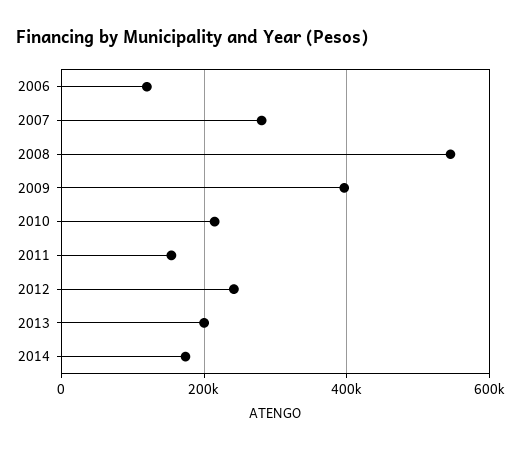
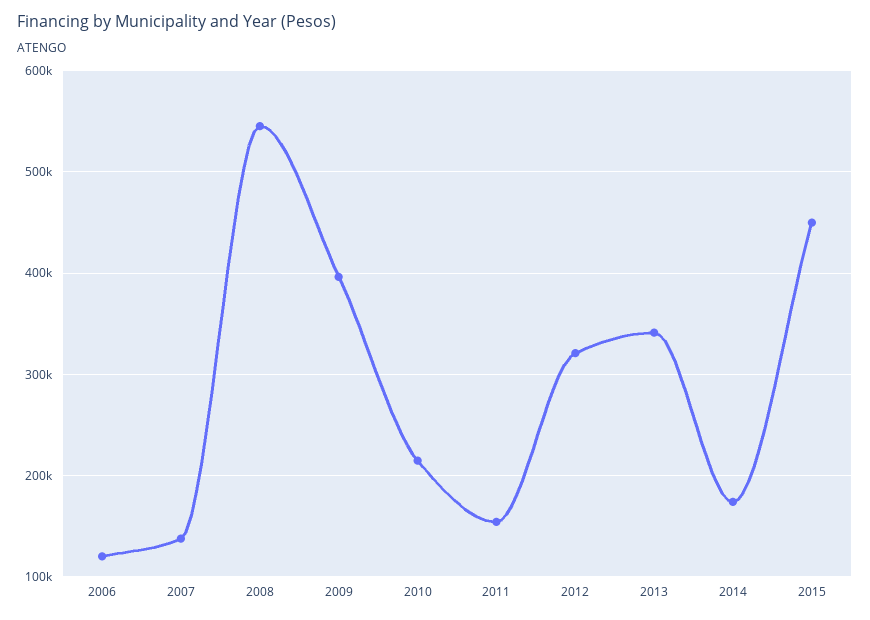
2007: 280000 -> 140000
2012: 240000 -> 320000
2013: 200000 -> 340000
2015: none -> 450000

